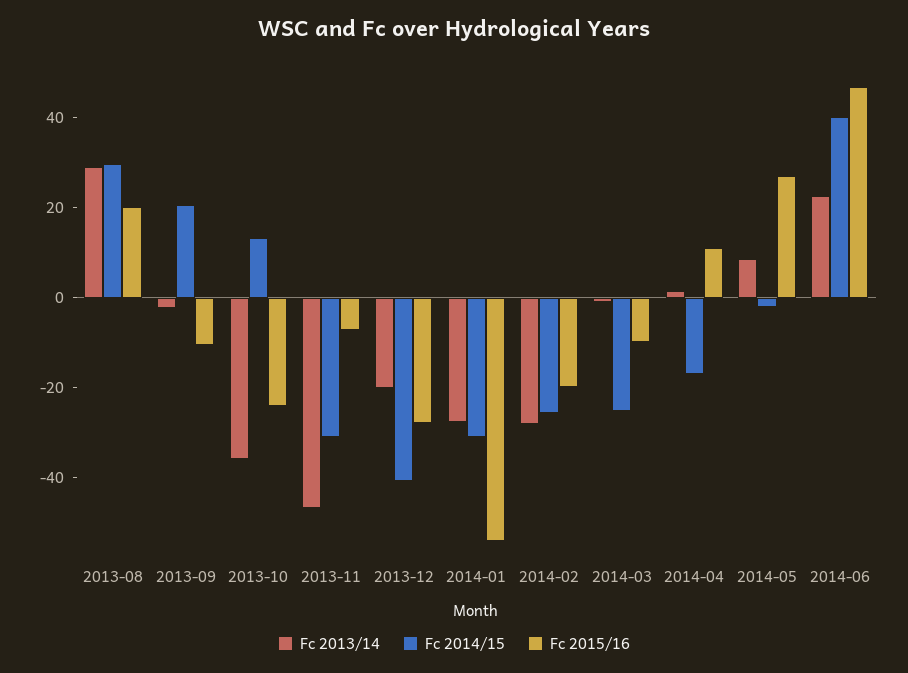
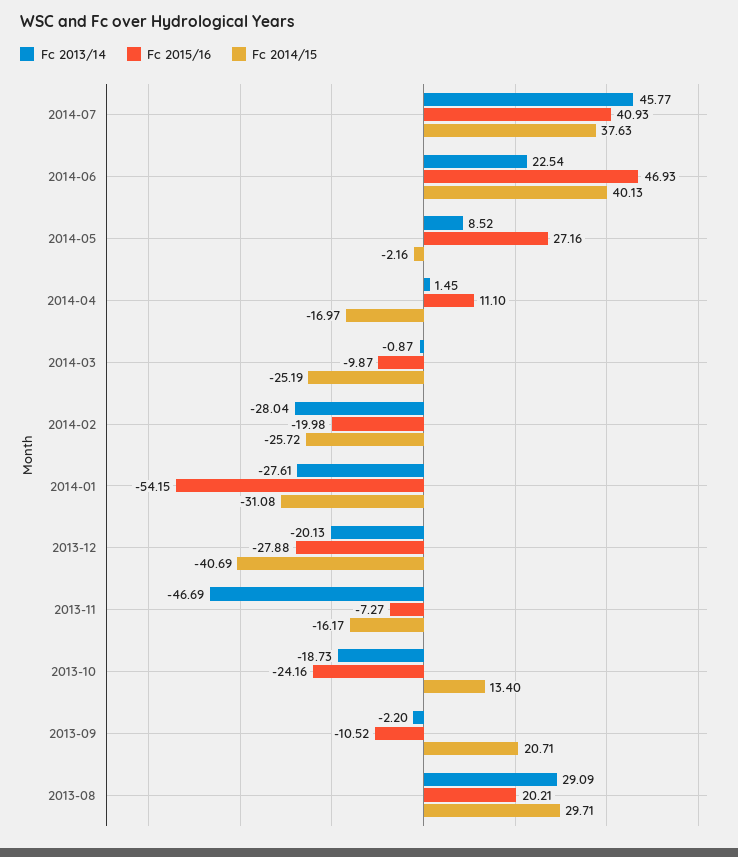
Fc 2013/14, 2013-10: -35 -> -18.73
Fc 2014/15, 2013-11: -30 -> -16.17
Fc 2013/14, 2014-07: none -> 45.77
Fc 2015/16, 2014-07: none -> 40.93
Fc 2014/15, 2014-07: none -> 37.63

